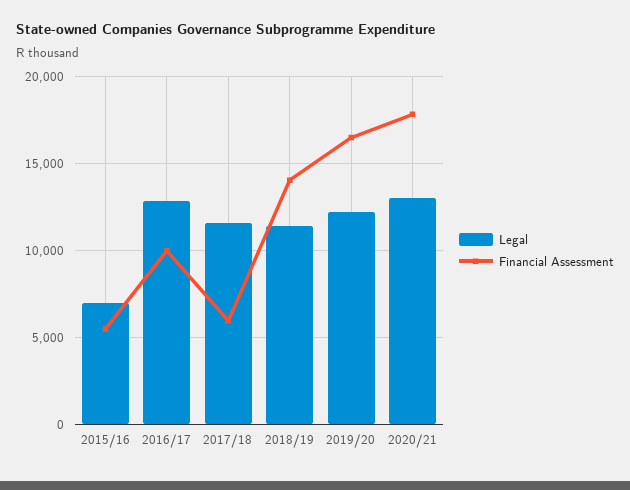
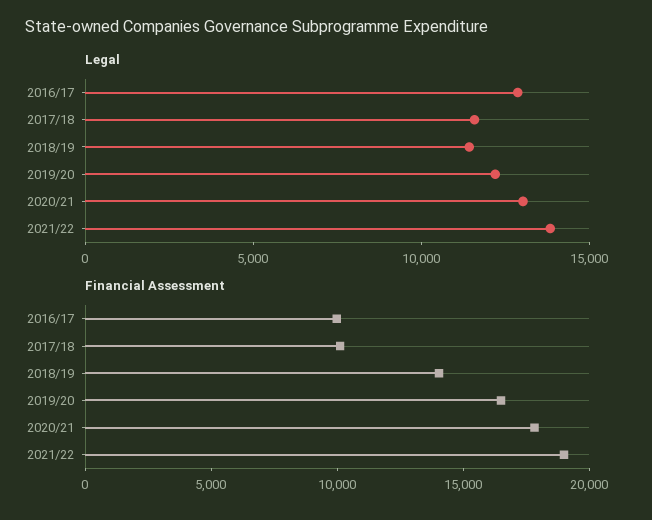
Legal, 2015/16: 7000 -> none
Financial Assessment, 2015/16: 5500 -> none
Financial Assessment, 2017/18: 6000 -> 10000
Legal, 2021/22: none -> 14000
Financial Assessment, 2021/22: none -> 19000

